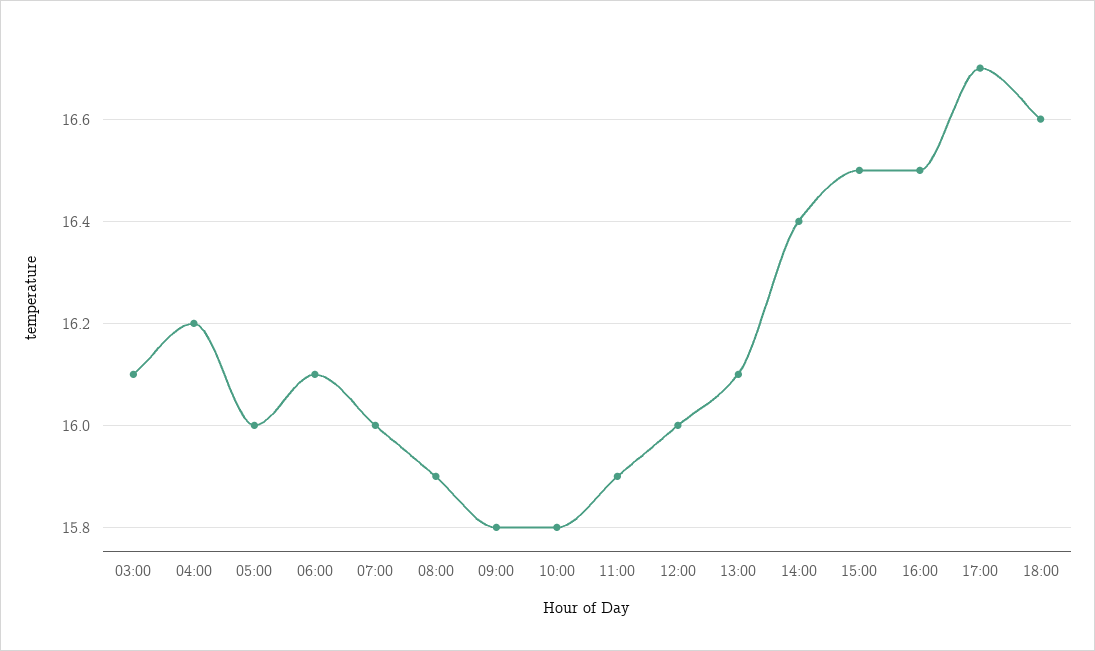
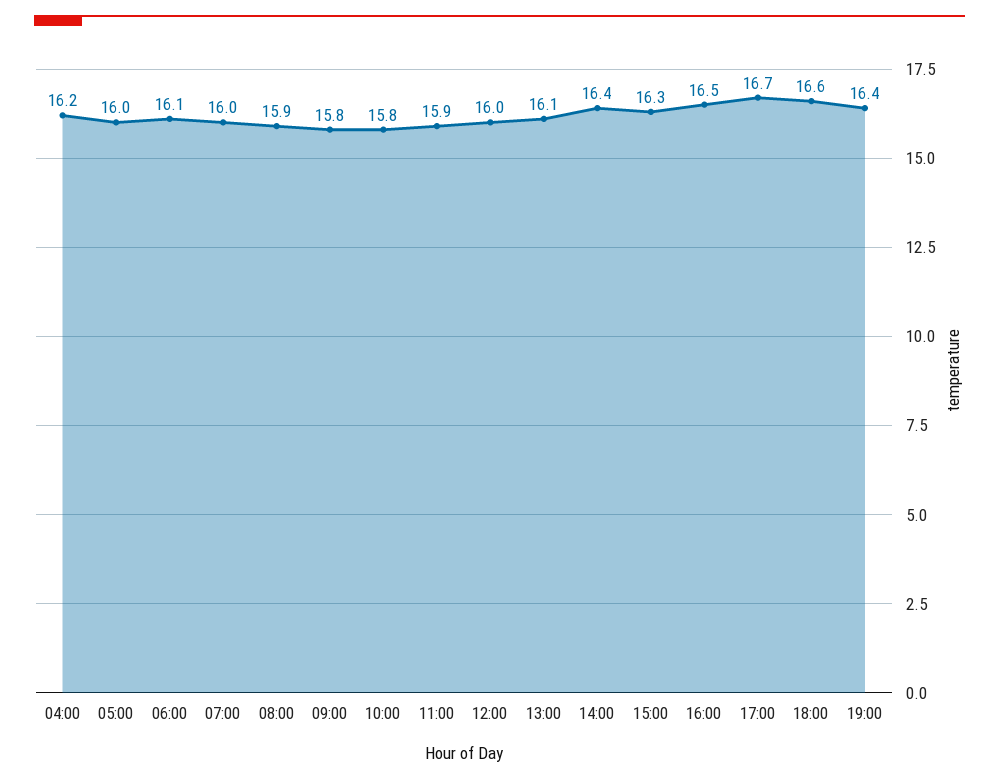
03:00: 16.1 -> none
15:00: 16.5 -> 16.3
19:00: none -> 16.4

